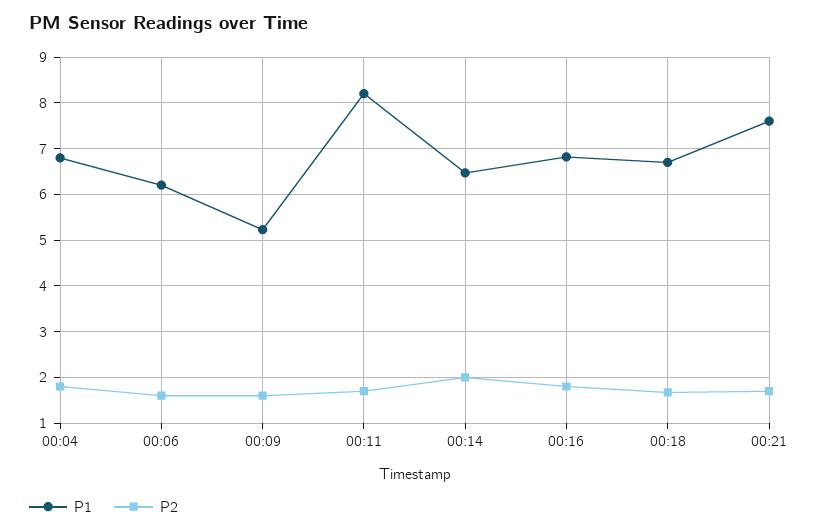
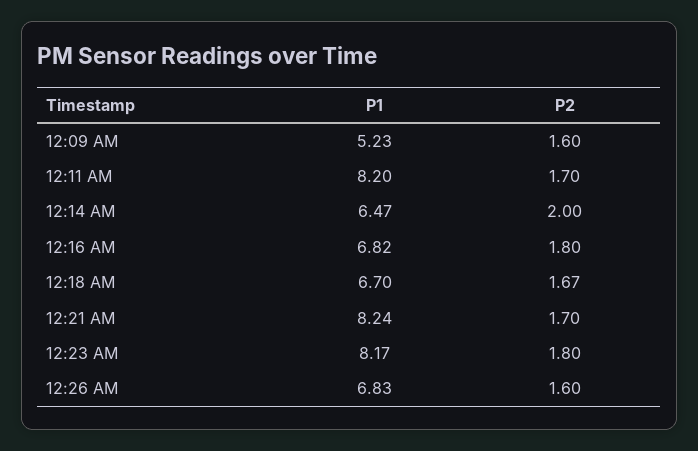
P1, 00:04: 6.8 -> none
P2, 00:04: 1.8 -> none
P1, 00:06: 6.2 -> none
P2, 00:06: 1.6 -> none
P1, 00:21: 7.6 -> 8.24
P1, 12:23 AM: none -> 8.17
P2, 12:23 AM: none -> 1.8
P1, 12:26 AM: none -> 6.83
P2, 12:26 AM: none -> 1.6

